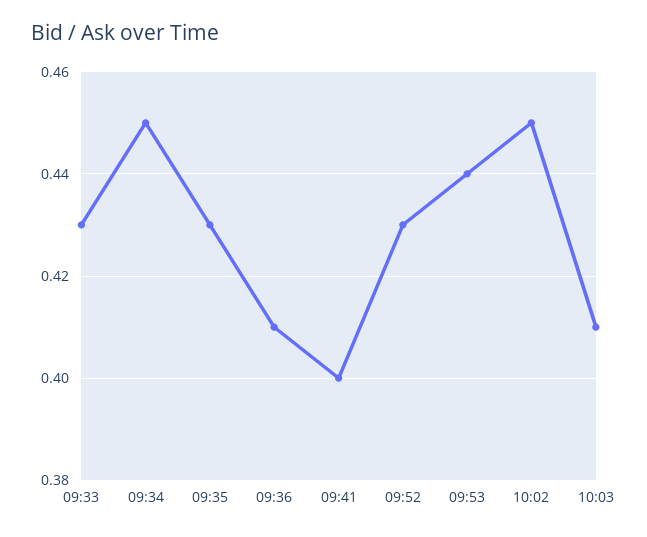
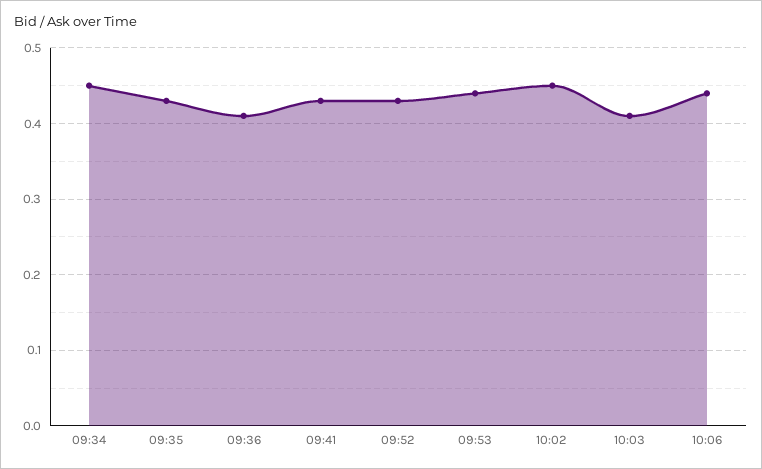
09:33: 0.43 -> none
09:41: 0.4 -> 0.43
10:06: none -> 0.44

